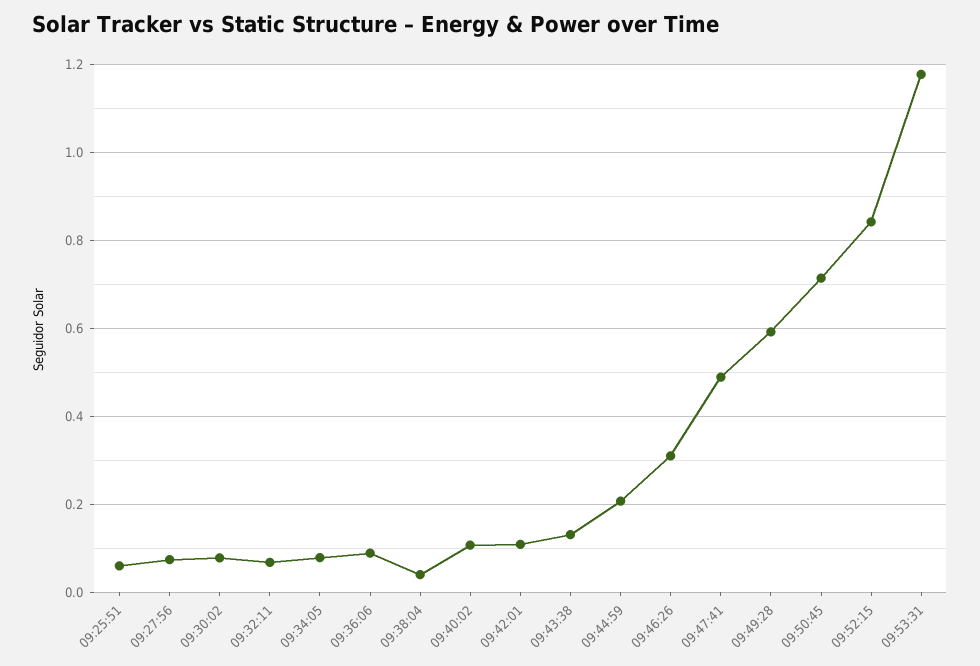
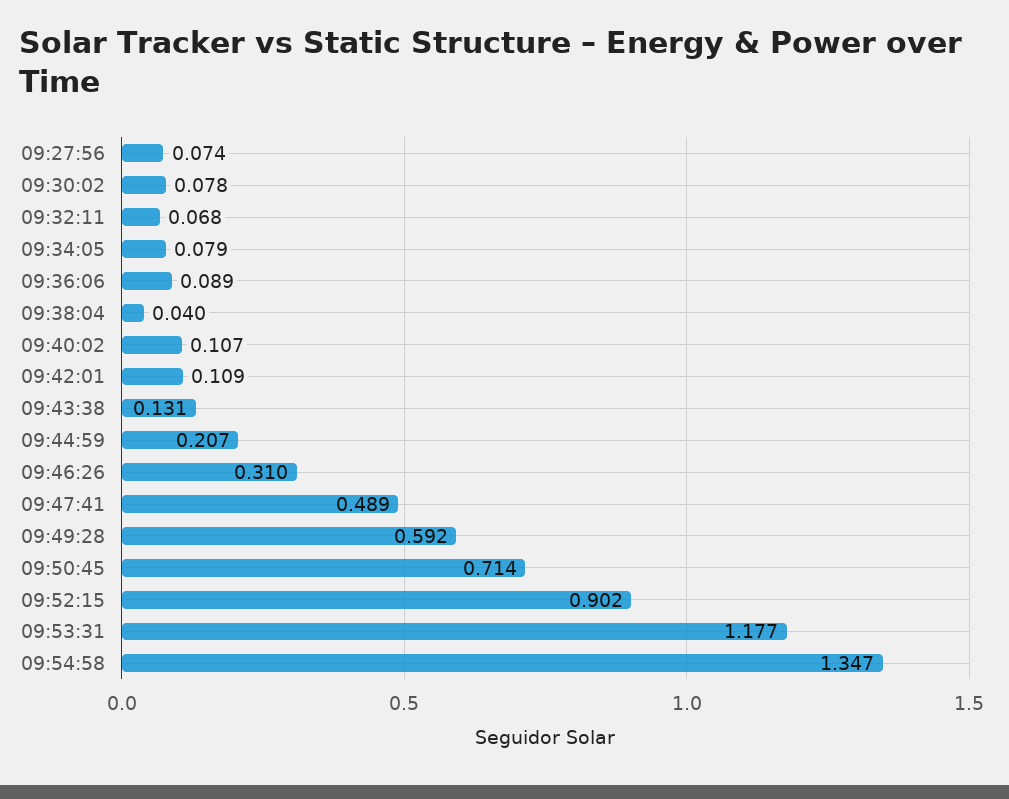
09:25:51: 0.06 -> none
09:52:15: 0.84 -> 0.902
09:54:58: none -> 1.347

